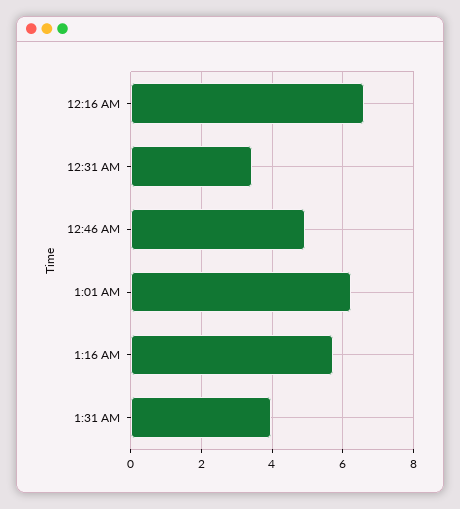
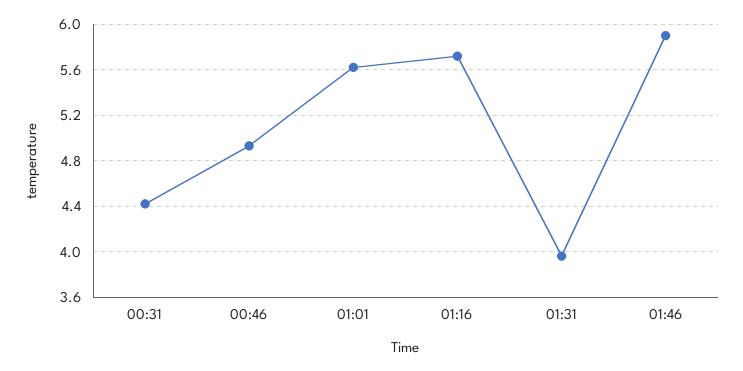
12:16 AM: 6.6 -> none
12:31 AM: 3.4 -> 4.4
1:01 AM: 6.2 -> 5.6
01:46: none -> 5.9

